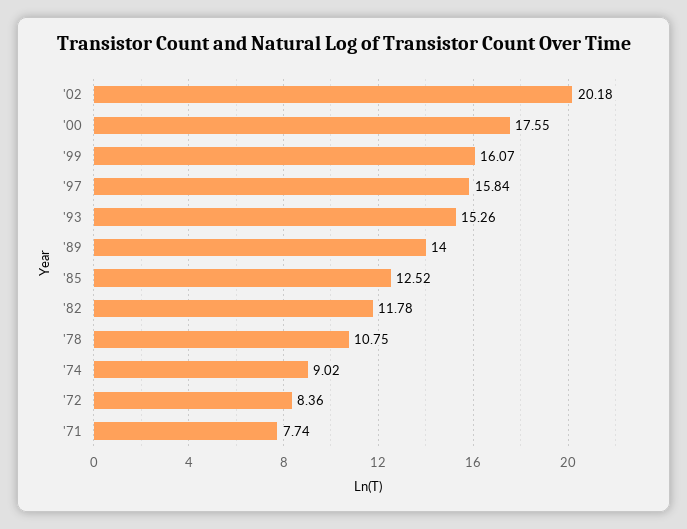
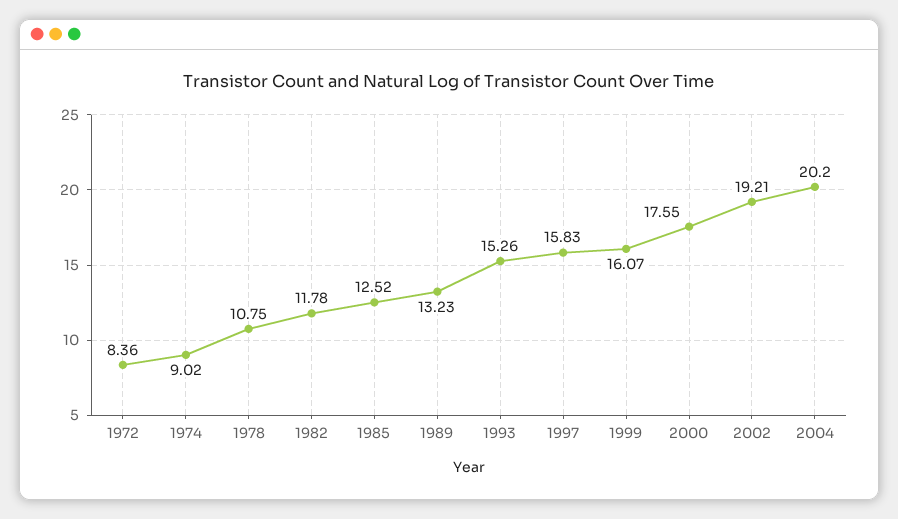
'02: 20.18 -> 19.21
'97: 15.84 -> 15.83
'89: 14 -> 13.23
'71: 7.74 -> none
2004: none -> 20.2

